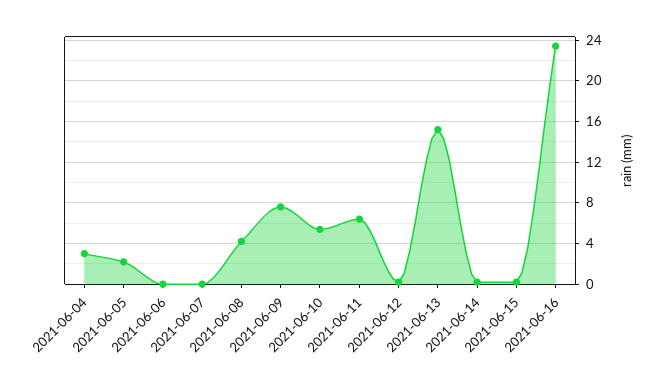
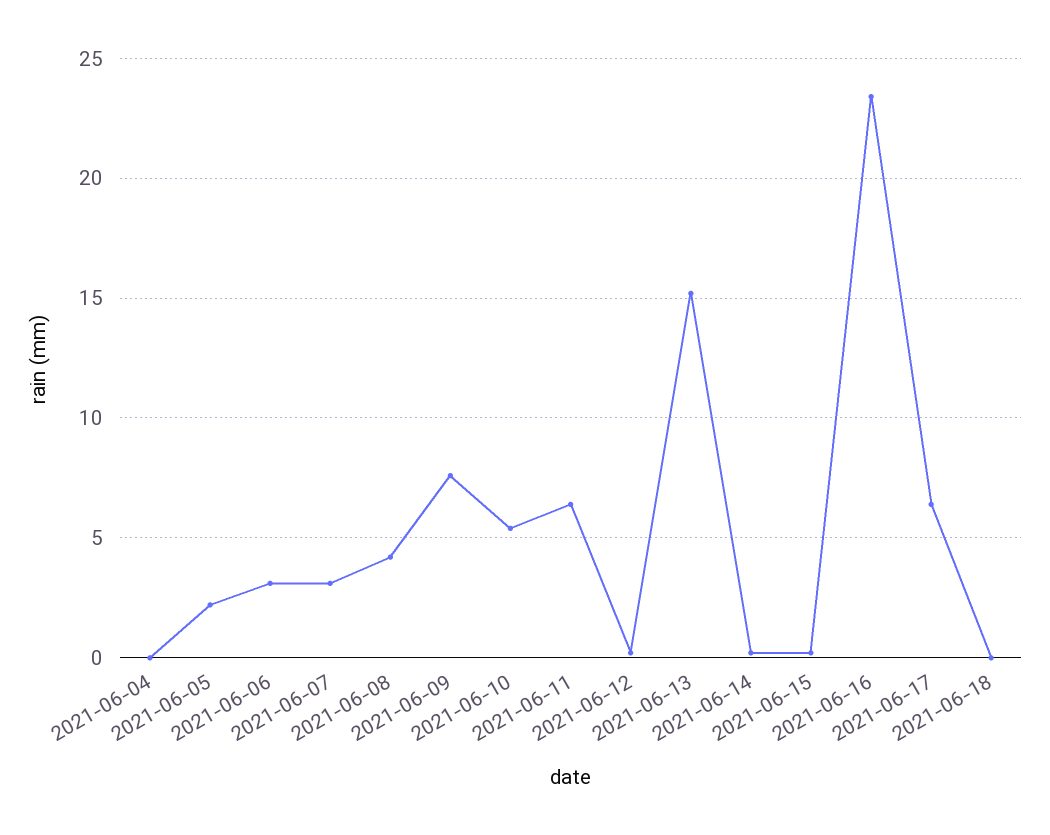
2021-06-04: 3 -> 0
2021-06-06: 0 -> 3
2021-06-07: 0 -> 3
2021-06-17: none -> 6.5
2021-06-18: none -> 0

